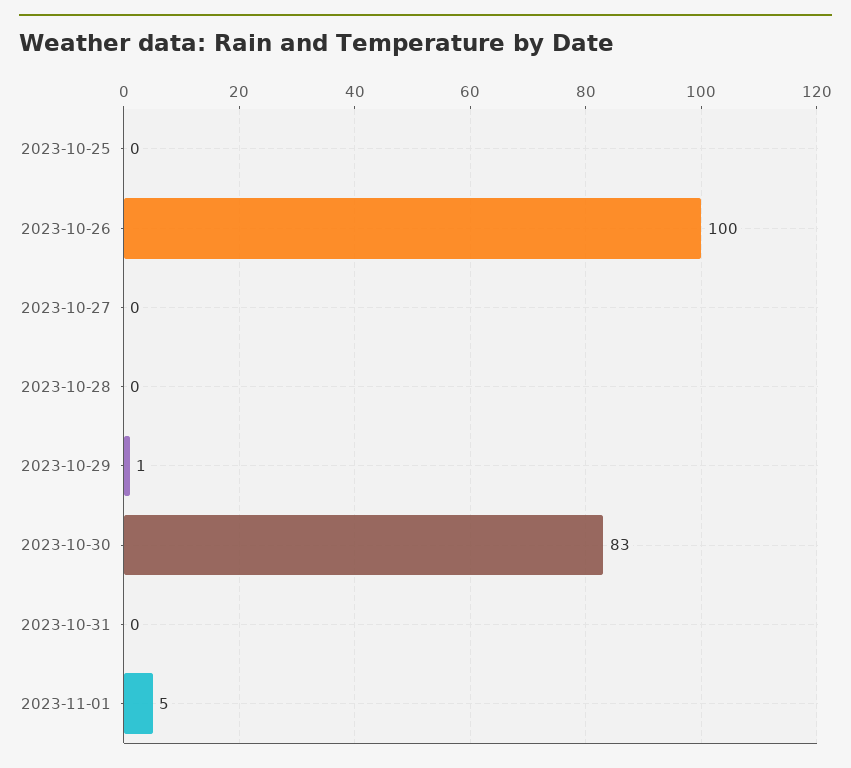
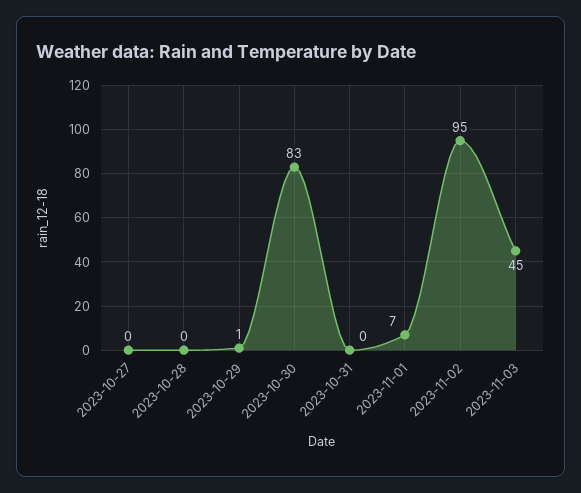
2023-10-25: 0 -> none
2023-10-26: 100 -> none
2023-11-01: 5 -> 7
2023-11-02: none -> 95
2023-11-03: none -> 45

